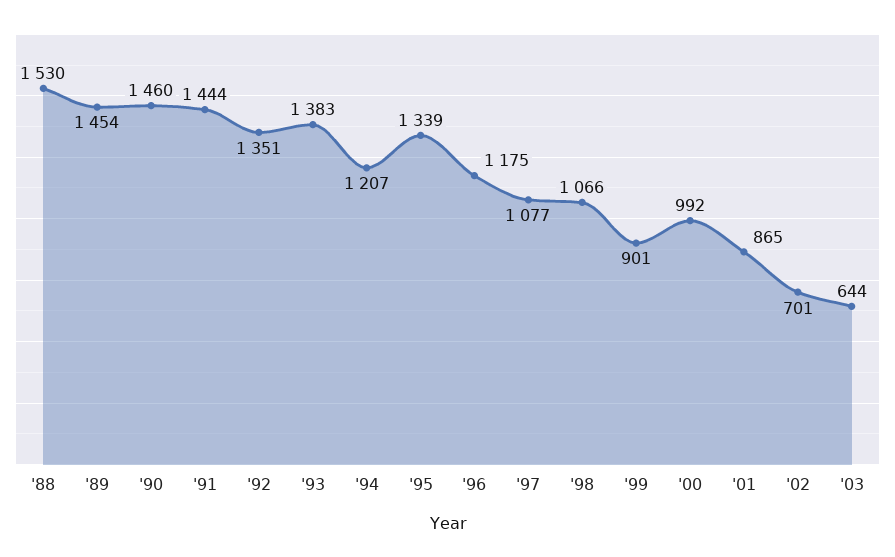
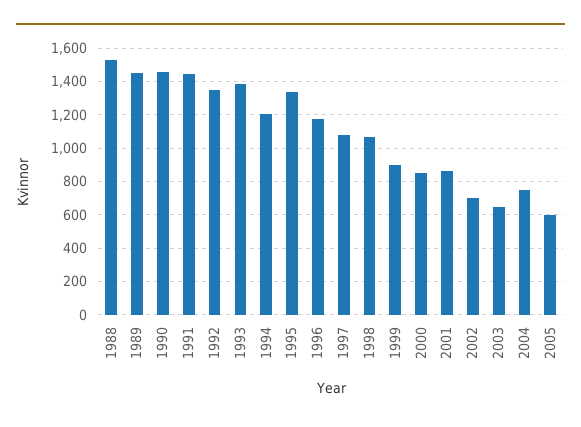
'00: 992 -> 850
2004: none -> 750
2005: none -> 600

